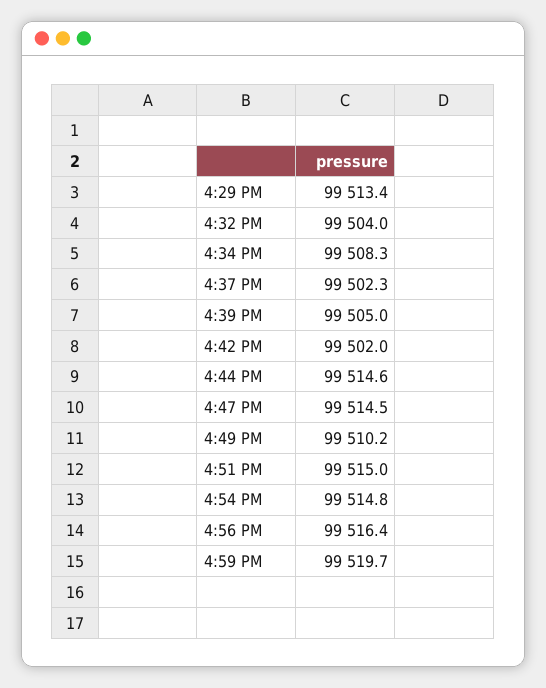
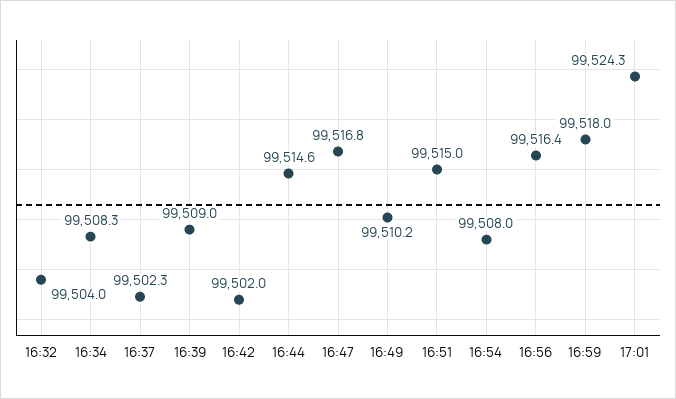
4:29 PM: 99513.4 -> none
4:39 PM: 99505 -> 99509
4:47 PM: 99514.5 -> 99516.8
4:54 PM: 99514.8 -> 99508
4:59 PM: 99519.7 -> 99518
17:01: none -> 99524.3

